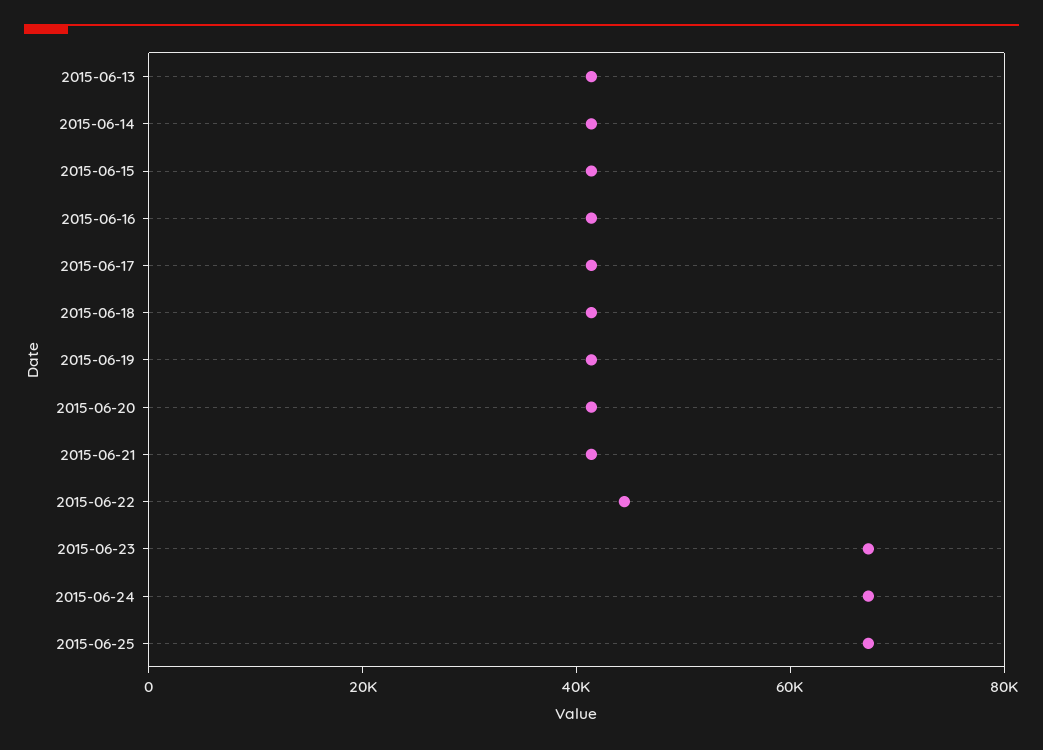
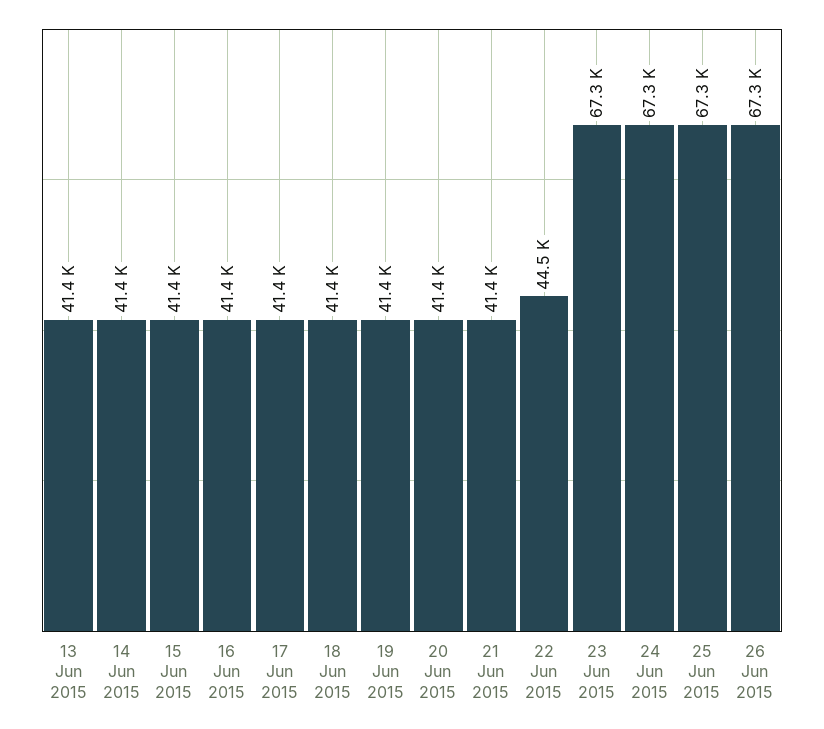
26 Jun 2015: none -> 67300

